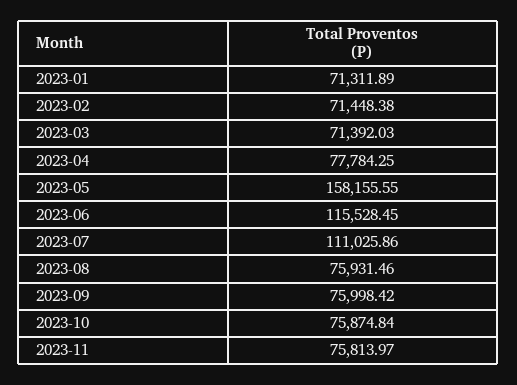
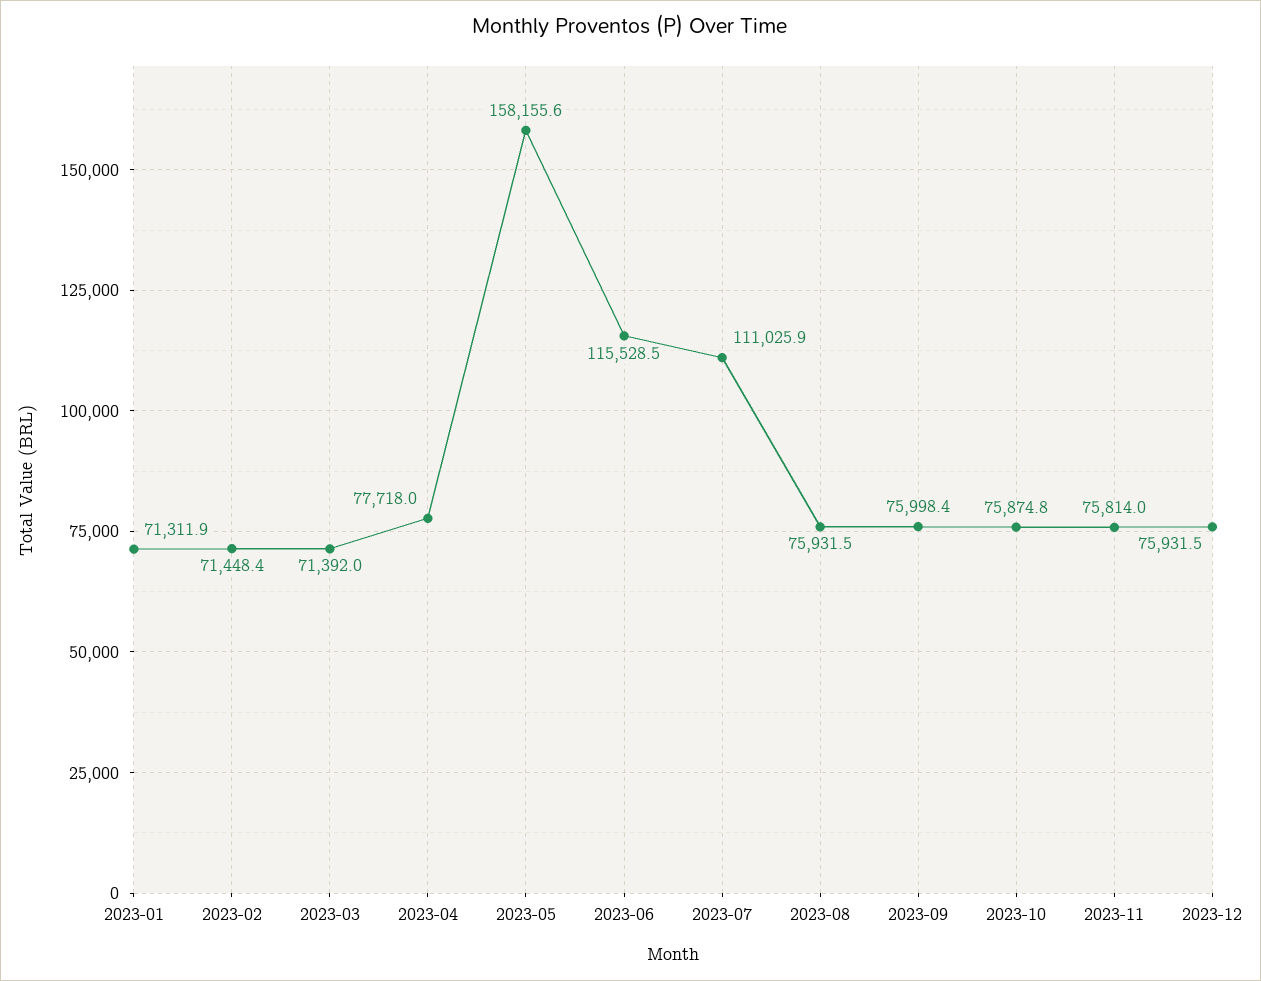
2023-04: 77784.25 -> 77718
2023-12: none -> 75931.5

